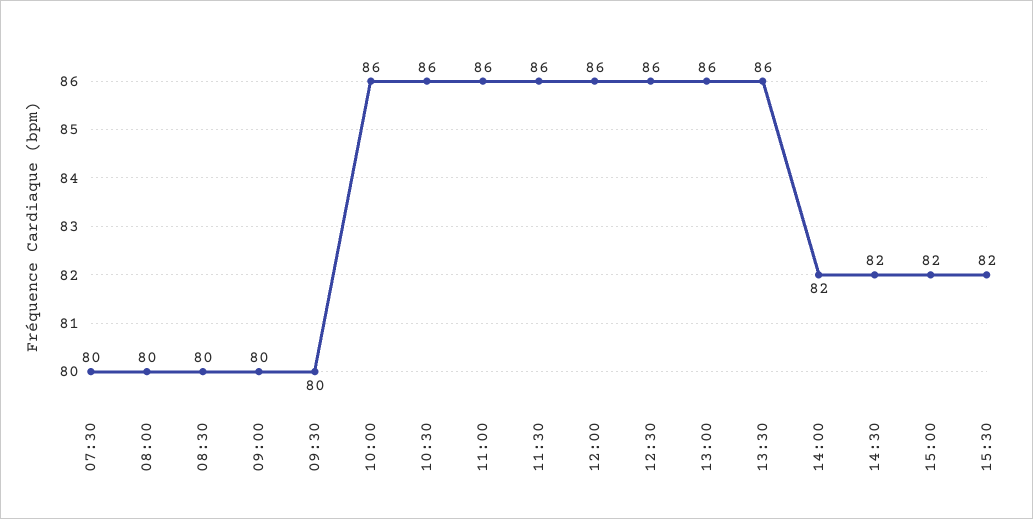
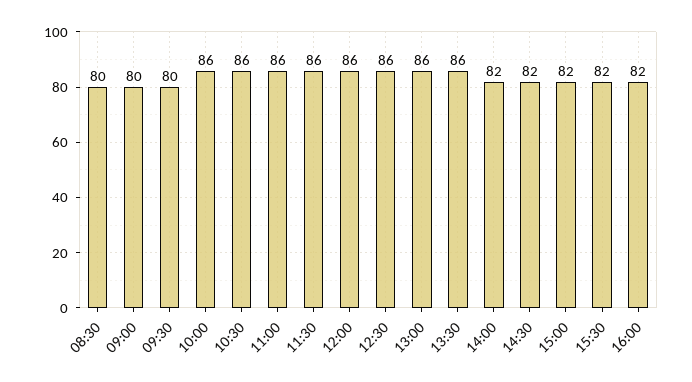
07:30: 80 -> none
08:00: 80 -> none
16:00: none -> 82

